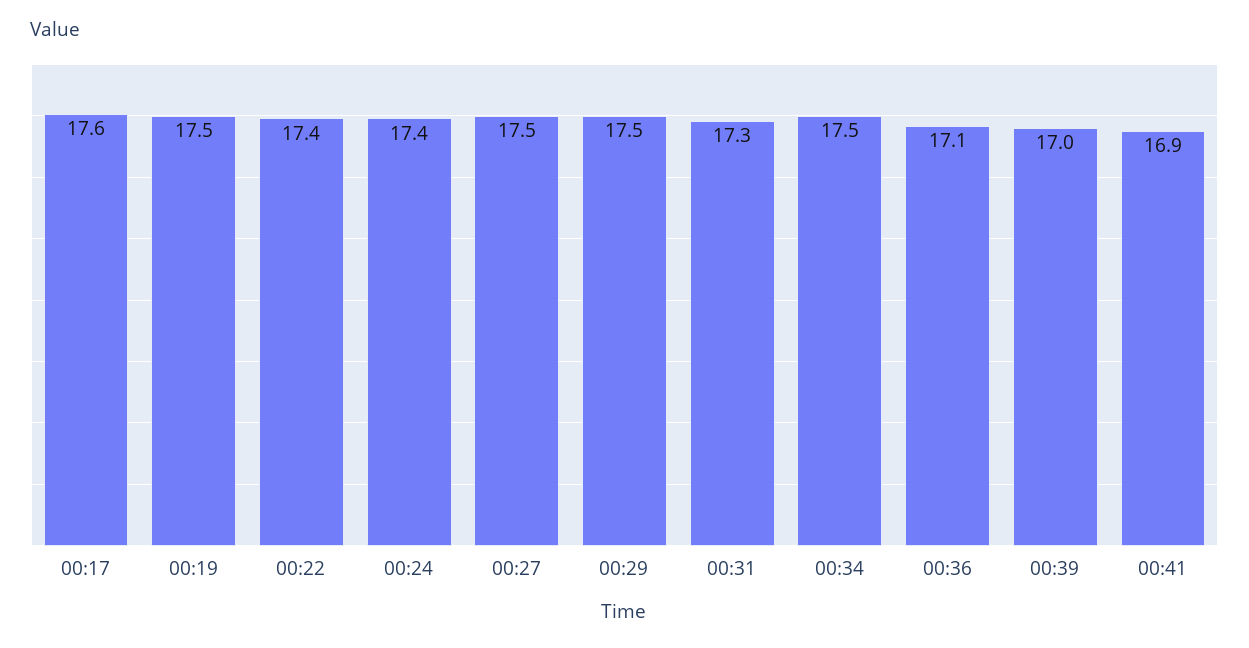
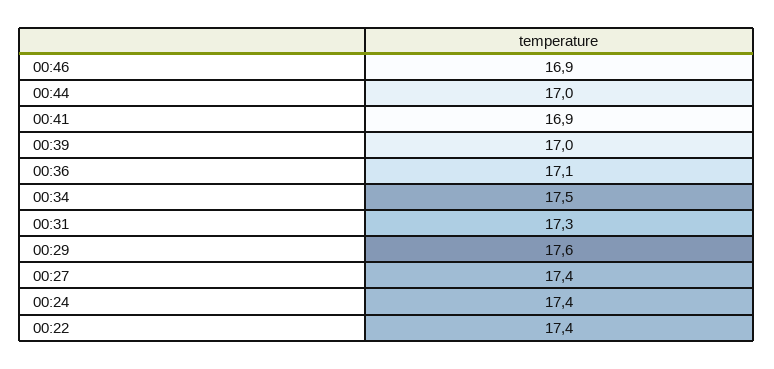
00:17: 17.6 -> none
00:19: 17.5 -> none
00:27: 17.5 -> 17.4
00:29: 17.5 -> 17.6
00:46: none -> 16.9
00:44: none -> 17

